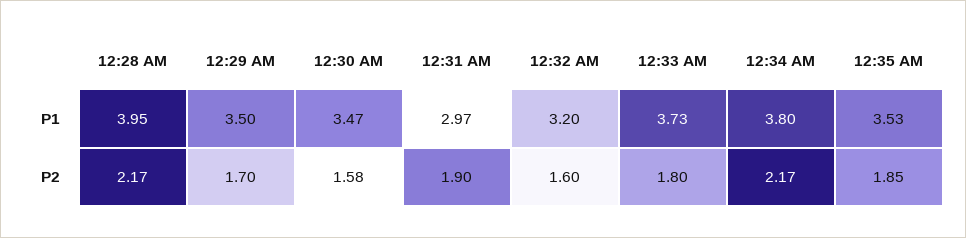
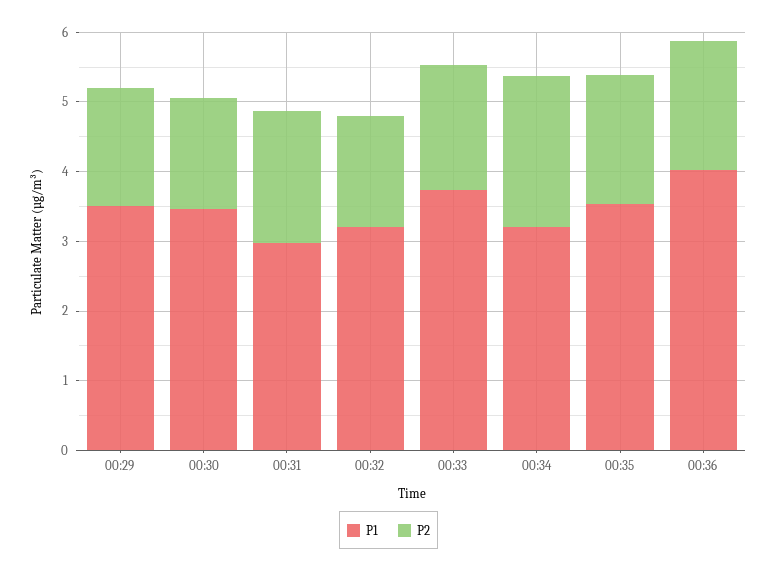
P1, 12:28 AM: 3.95 -> none
P1, 12:34 AM: 3.8 -> 3.2
P2, 12:28 AM: 2.17 -> none
P1, 00:36: none -> 4
P2, 00:36: none -> 1.8

